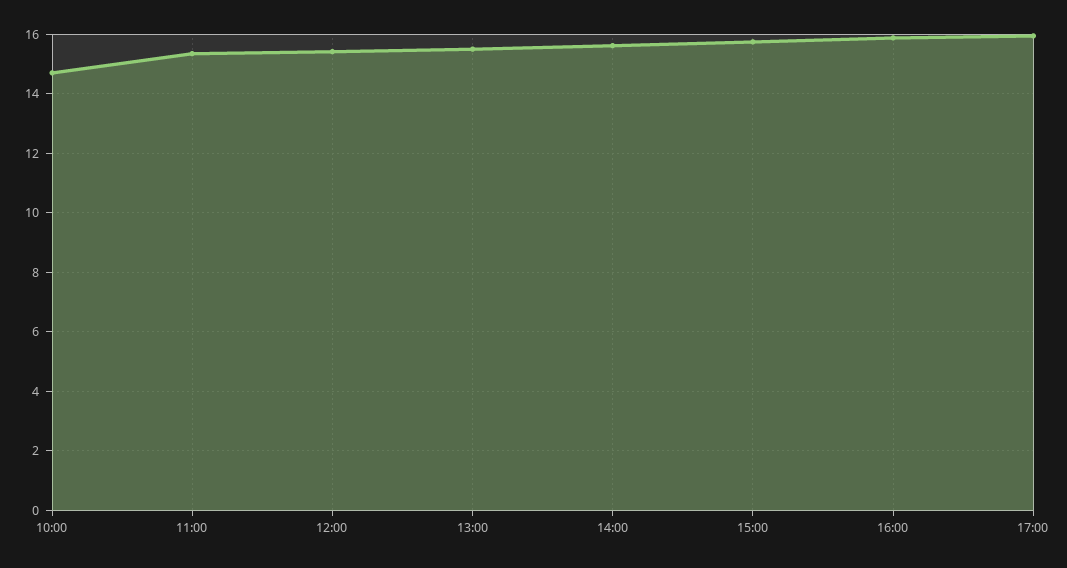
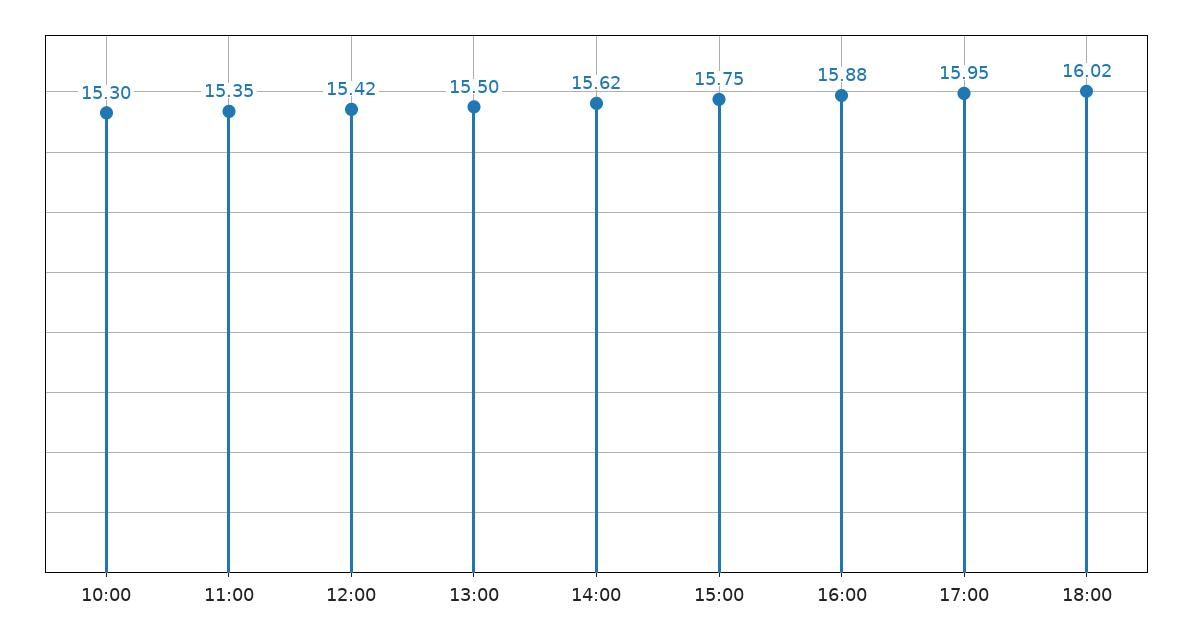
10:00: 14.75 -> 15.3
18:00: none -> 16.02

